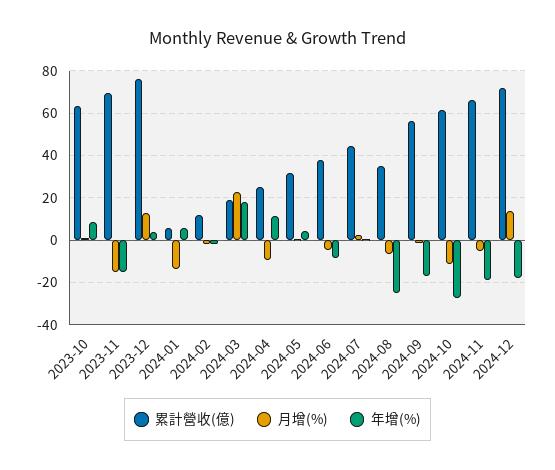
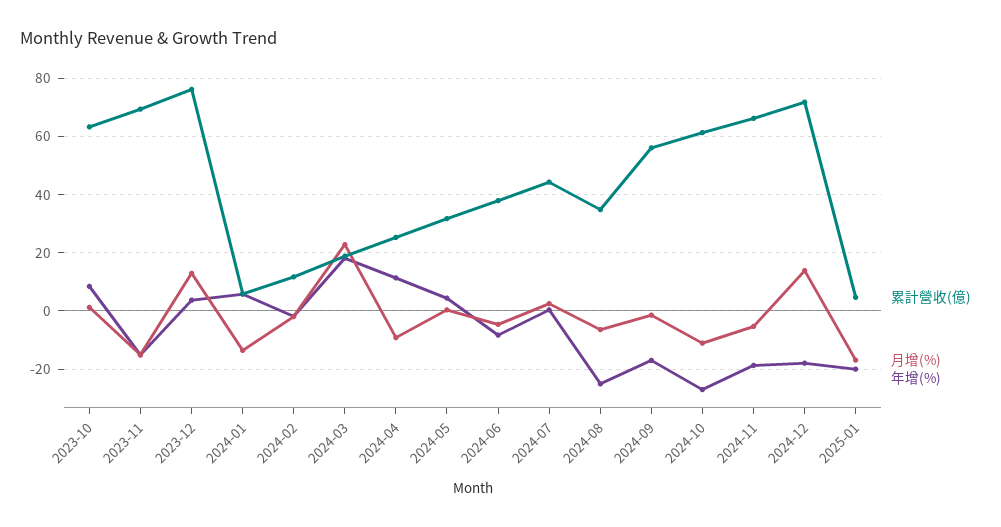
累計營收(億), 2025-01: none -> 5
月增(%), 2025-01: none -> -17.5
年增(%), 2025-01: none -> -20

